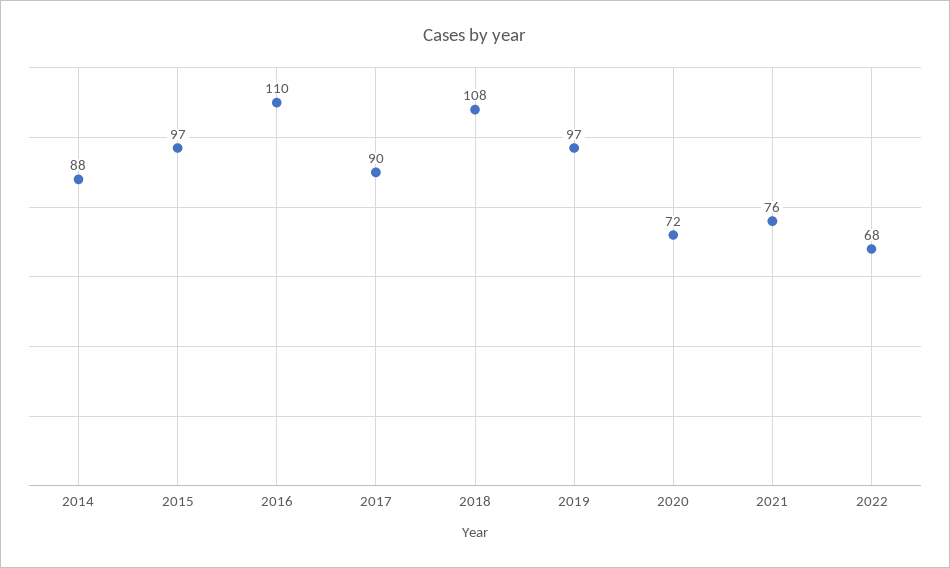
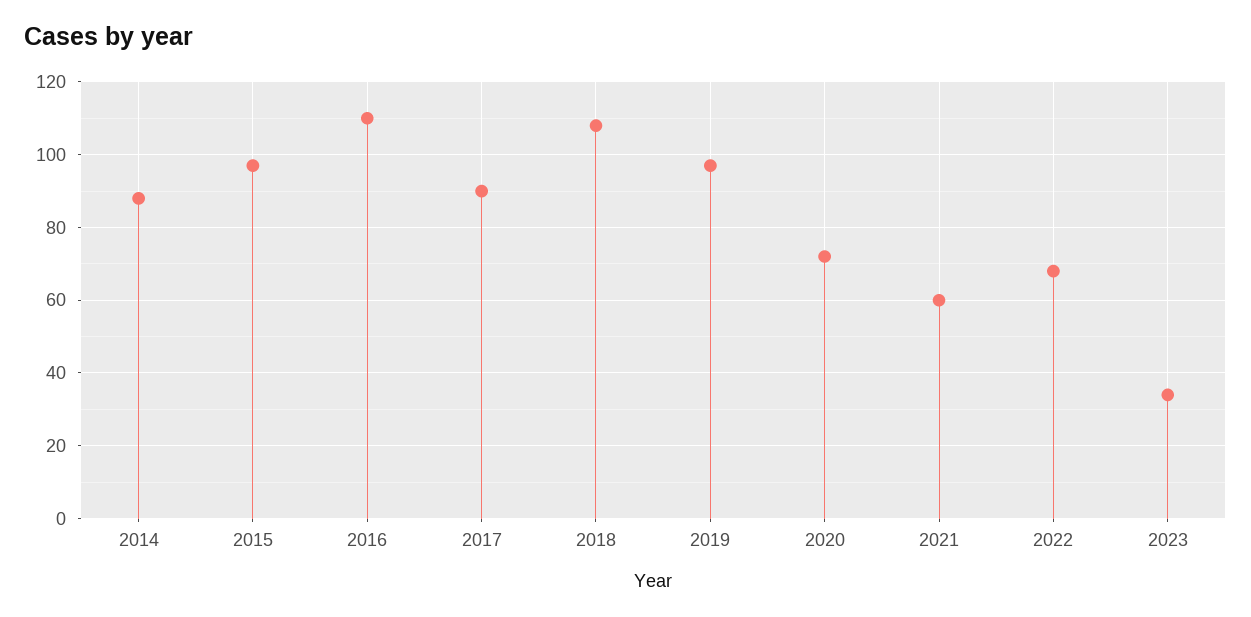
2021: 76 -> 60
2023: none -> 35

